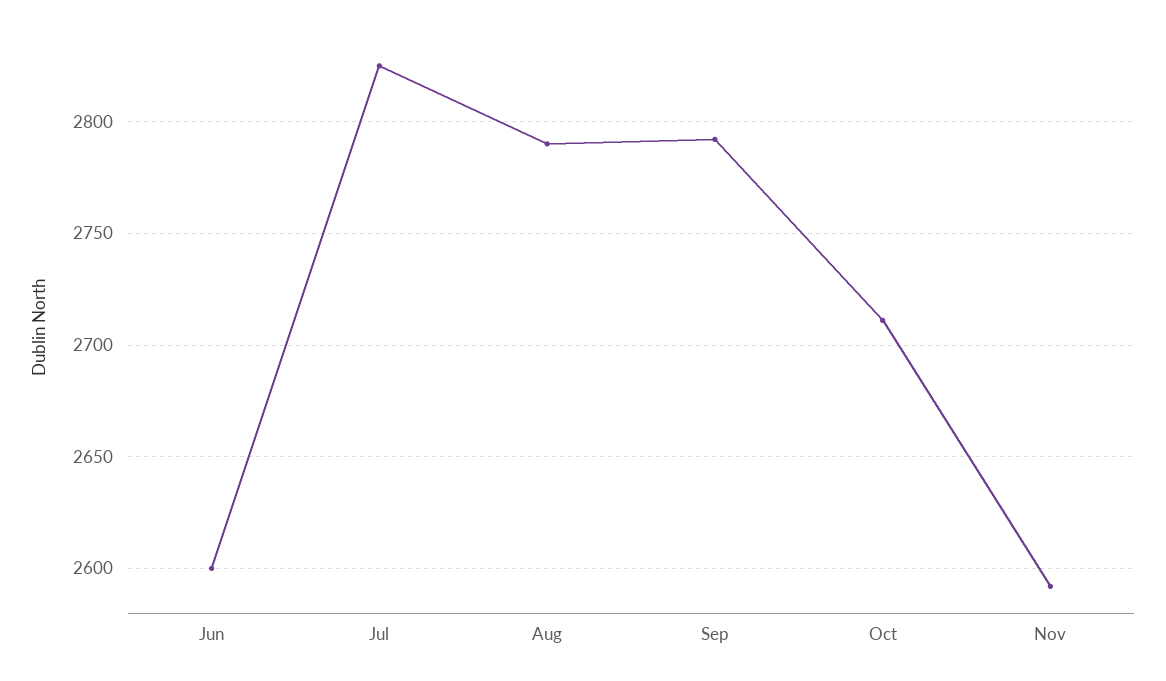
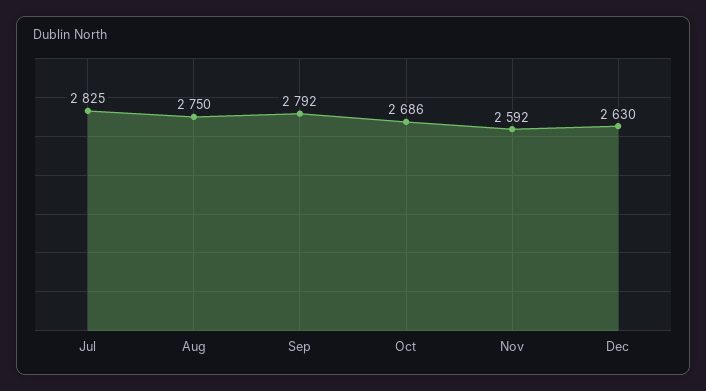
Jun: 2600 -> none
Aug: 2790 -> 2750
Oct: 2710 -> 2686
Dec: none -> 2630

